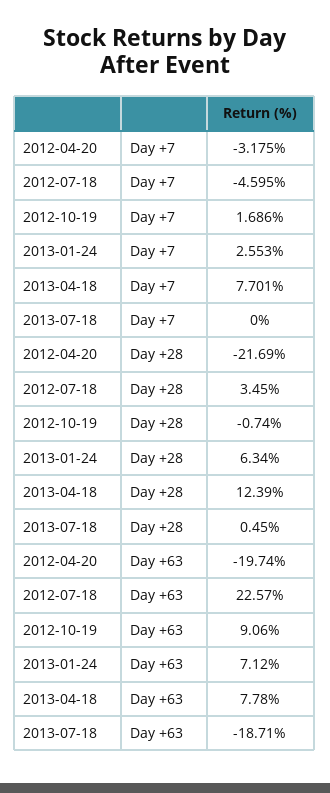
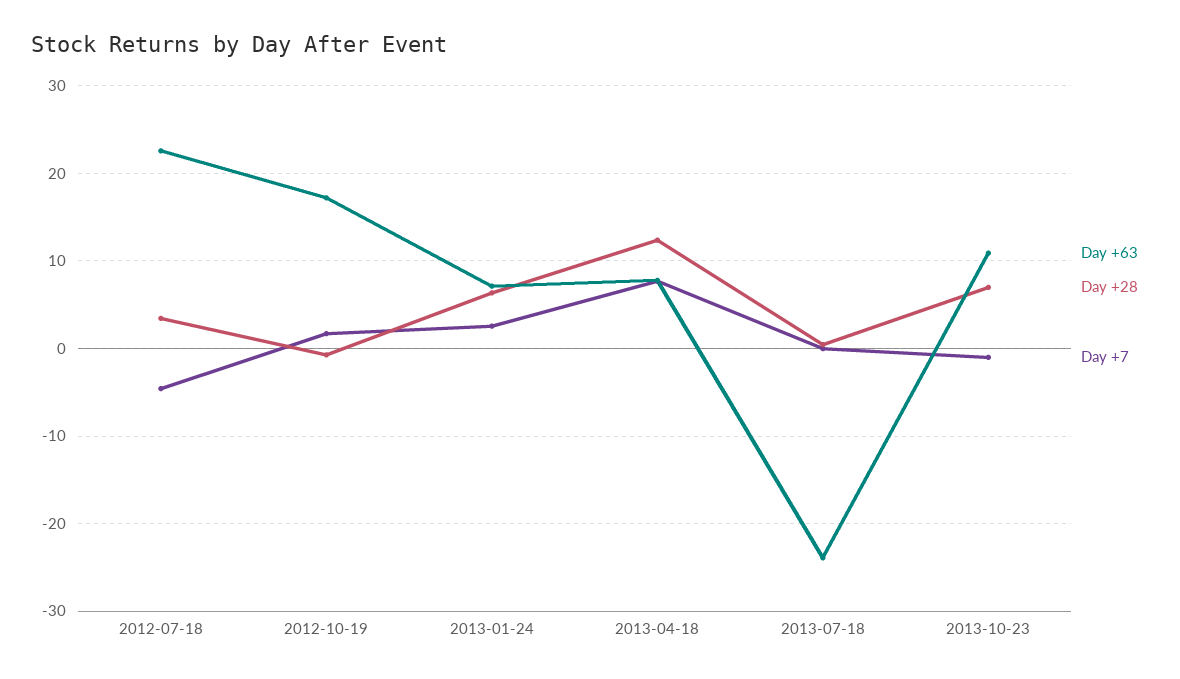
Day +7, 2012-04-20: -3.175 -> none
Day +28, 2012-04-20: -21.69 -> none
Day +63, 2012-04-20: -19.74 -> none
Day +63, 2012-10-19: 9.06 -> 17
Day +63, 2013-07-18: -18.71 -> -24
Day +63, 2013-10-23: none -> 11
Day +28, 2013-10-23: none -> 7
Day +7, 2013-10-23: none -> -1

